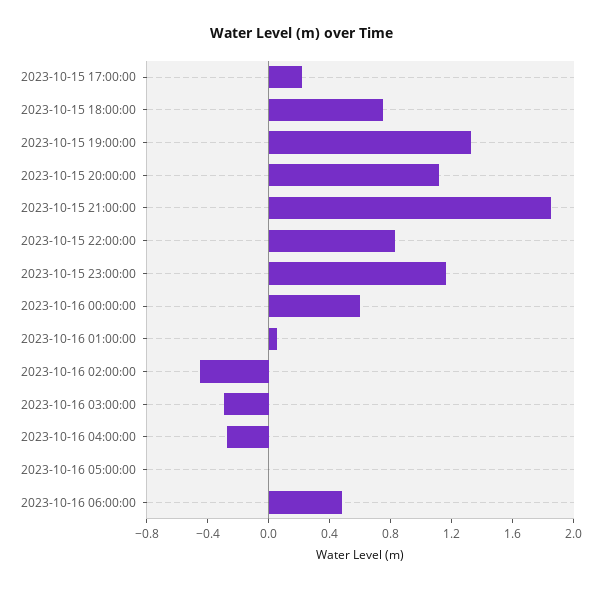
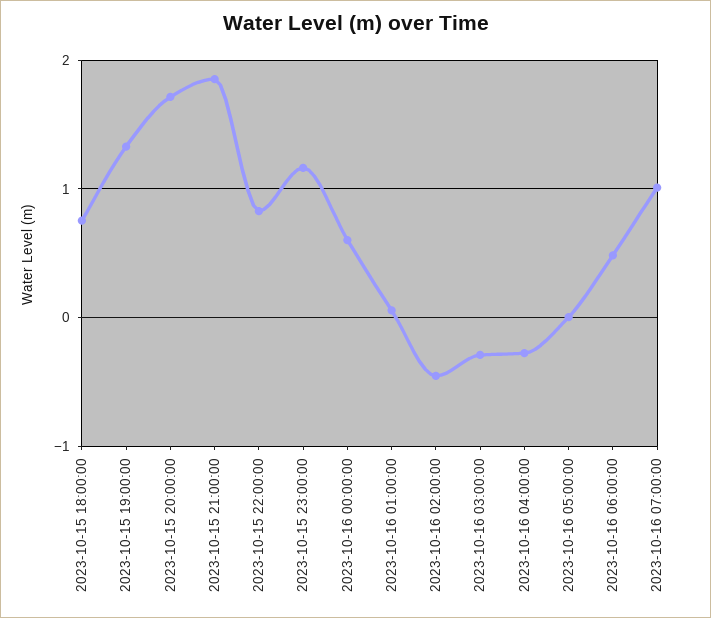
2023-10-15 17:00:00: 0.2 -> none
2023-10-15 20:00:00: 1.1 -> 1.7
2023-10-16 07:00:00: none -> 1

